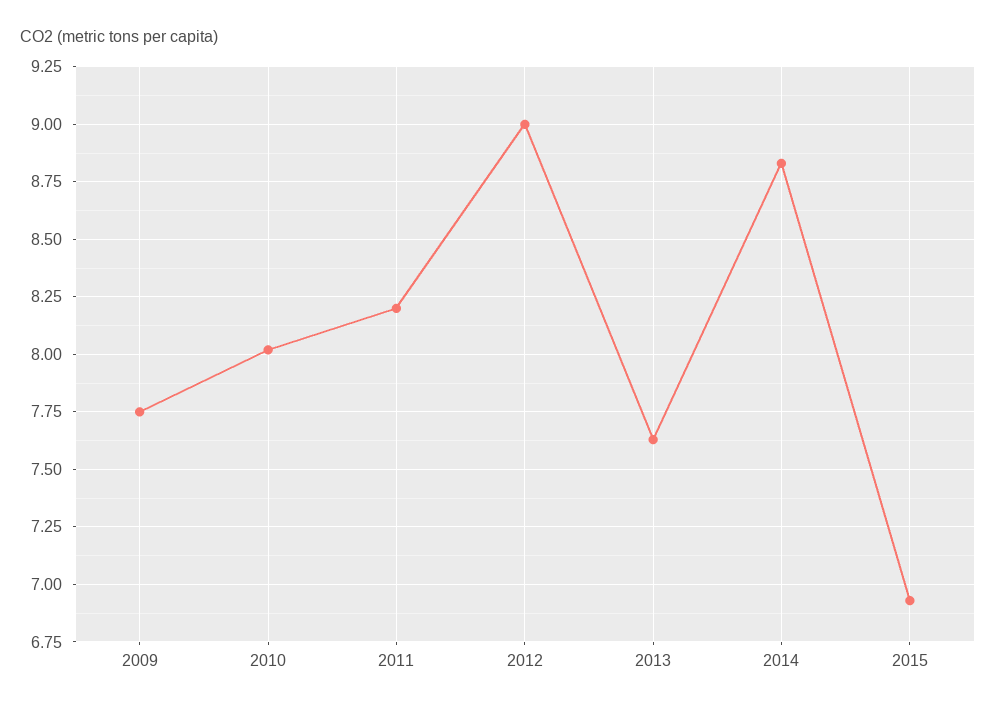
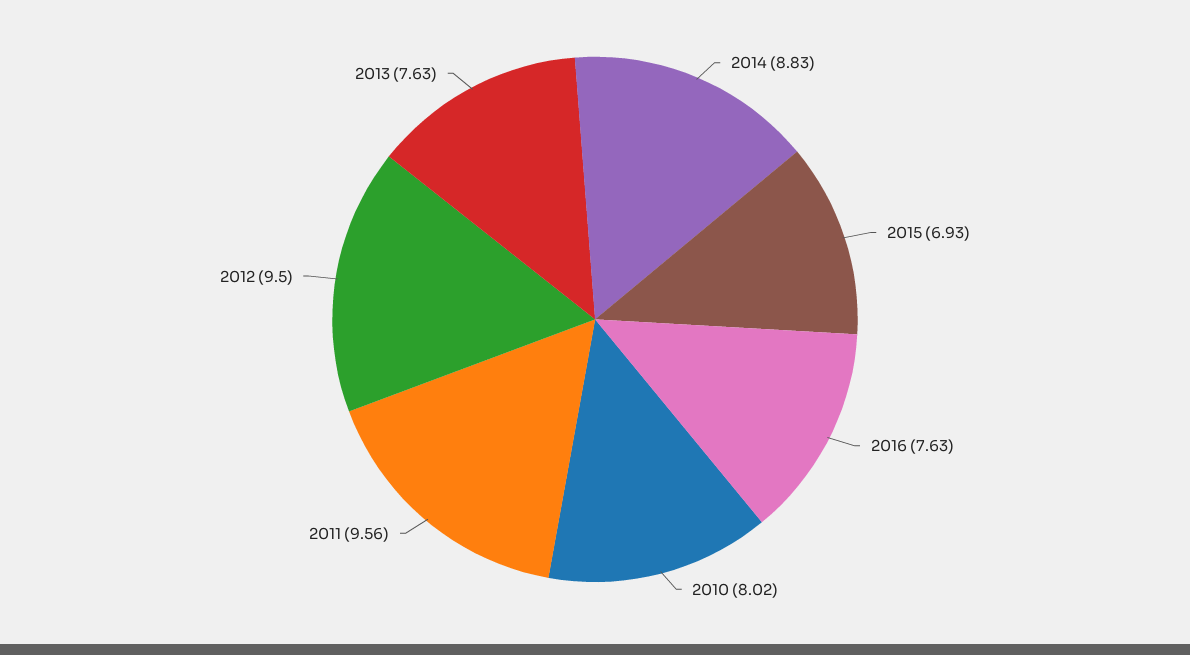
2009: 7.75 -> none
2011: 8.2 -> 9.56
2012: 9 -> 9.5
2016: none -> 7.63

